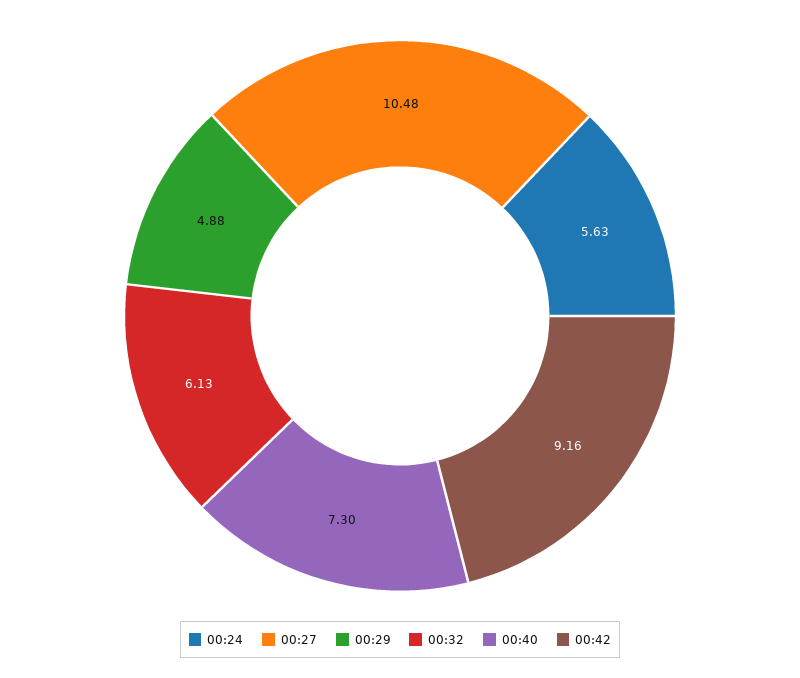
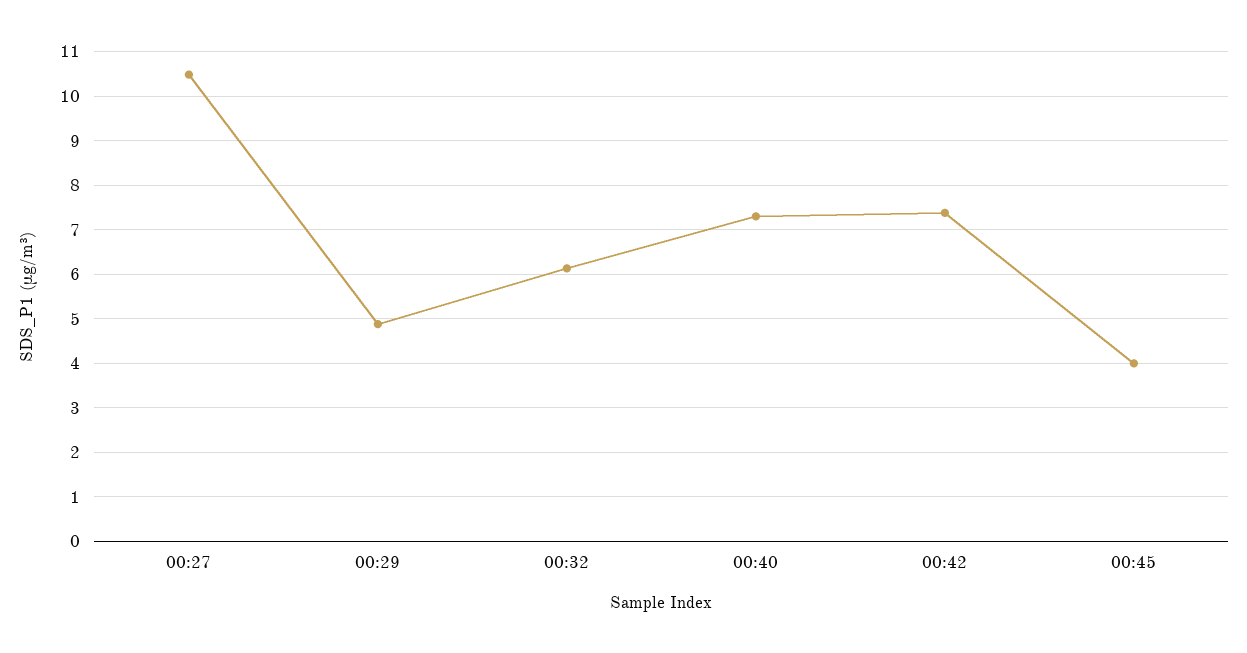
00:24: 5.63 -> none
00:42: 9.16 -> 7.4
00:45: none -> 4

